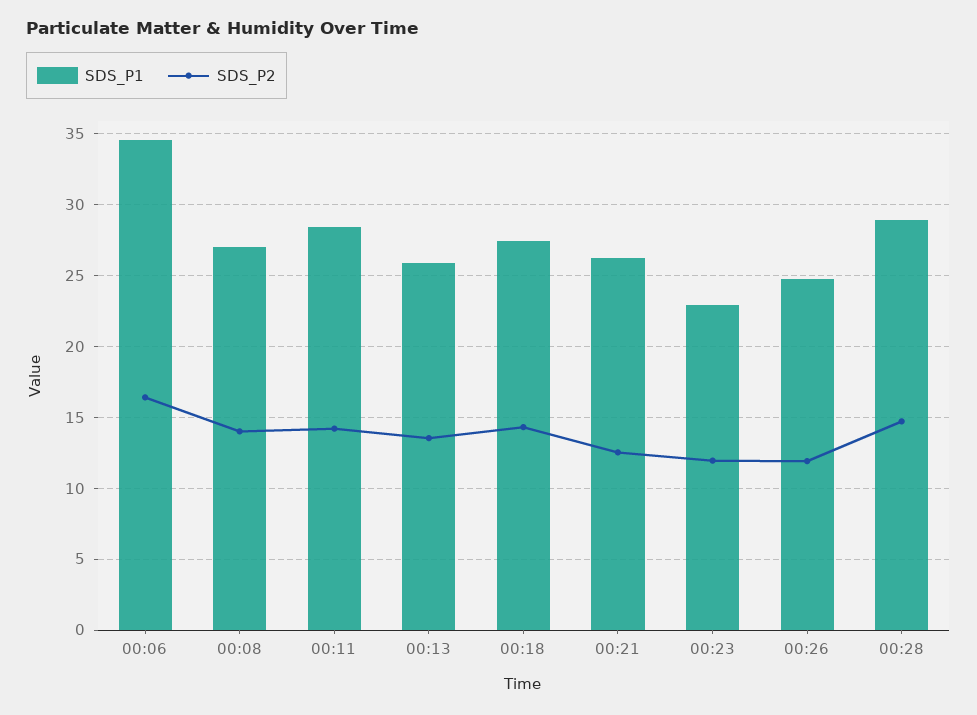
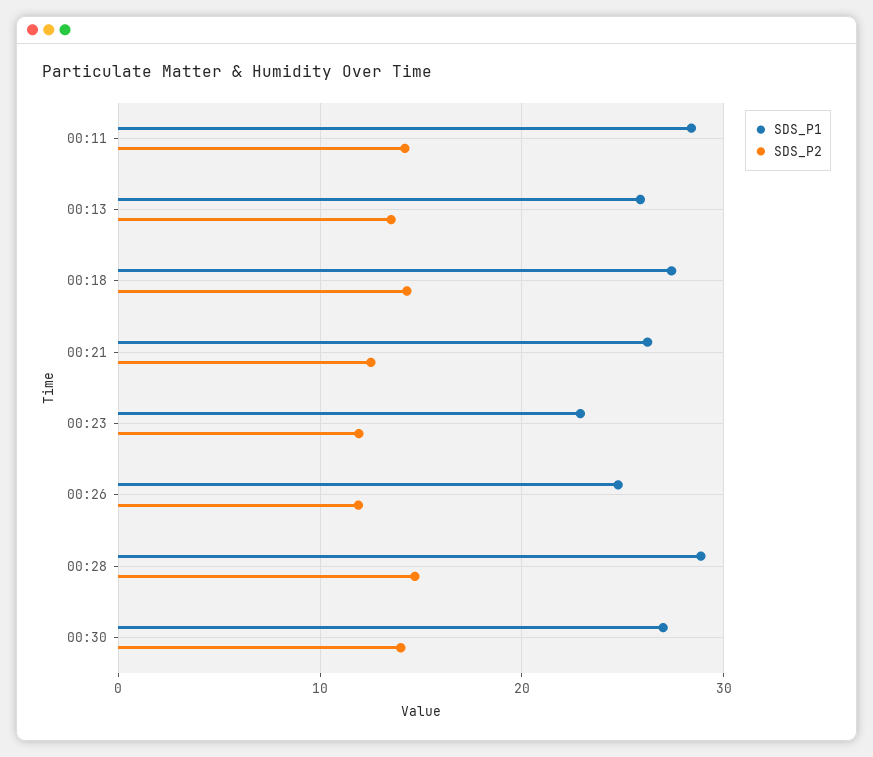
SDS_P1, 00:06: 34.5 -> none
SDS_P2, 00:06: 16.5 -> none
SDS_P1, 00:08: 27 -> none
SDS_P2, 00:08: 14 -> none
SDS_P1, 00:30: none -> 27
SDS_P2, 00:30: none -> 14

